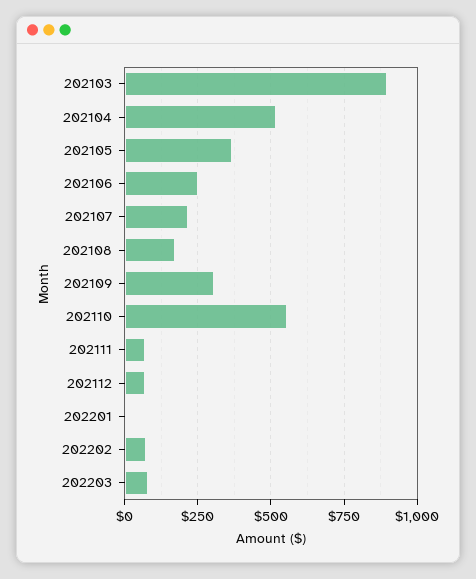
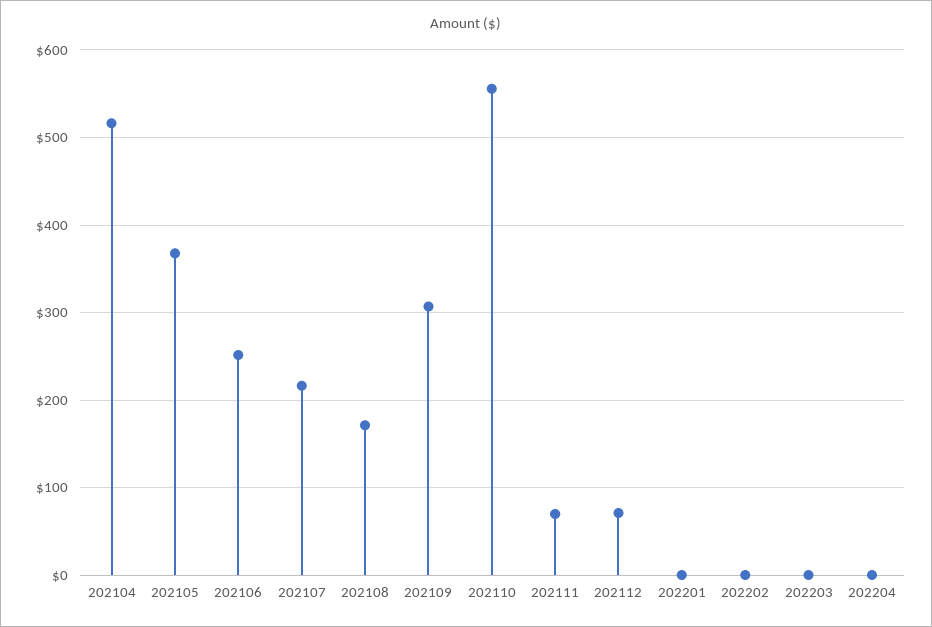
202103: 900 -> none
202202: 75 -> 0
202203: 75 -> 0
202204: none -> 0

